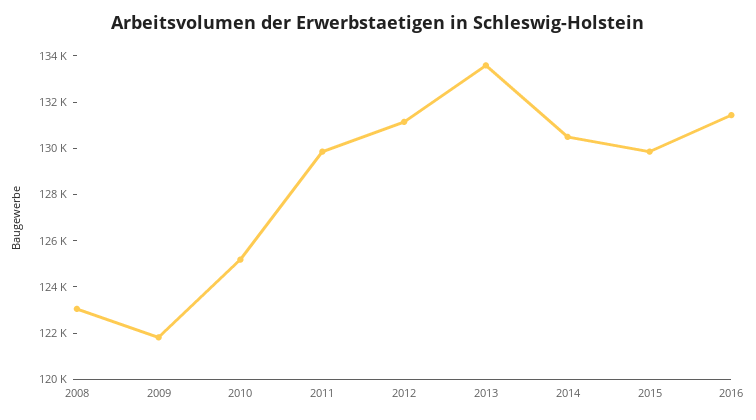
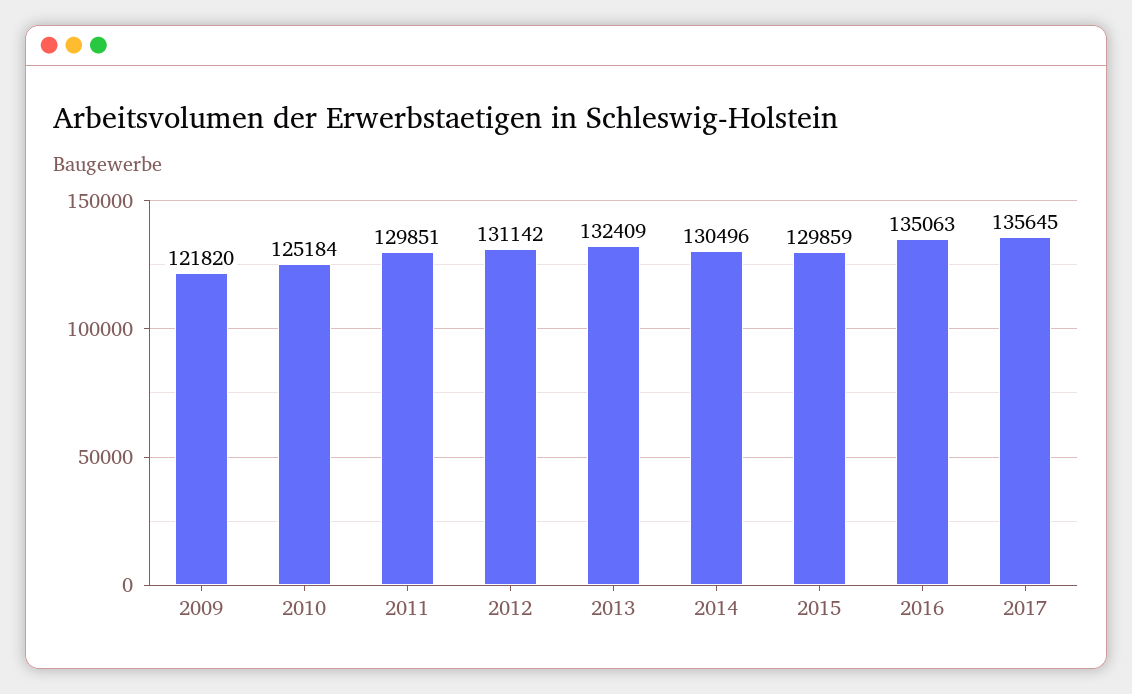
2008: 123000 -> none
2013: 133500 -> 132409
2016: 131500 -> 135063
2017: none -> 135645

